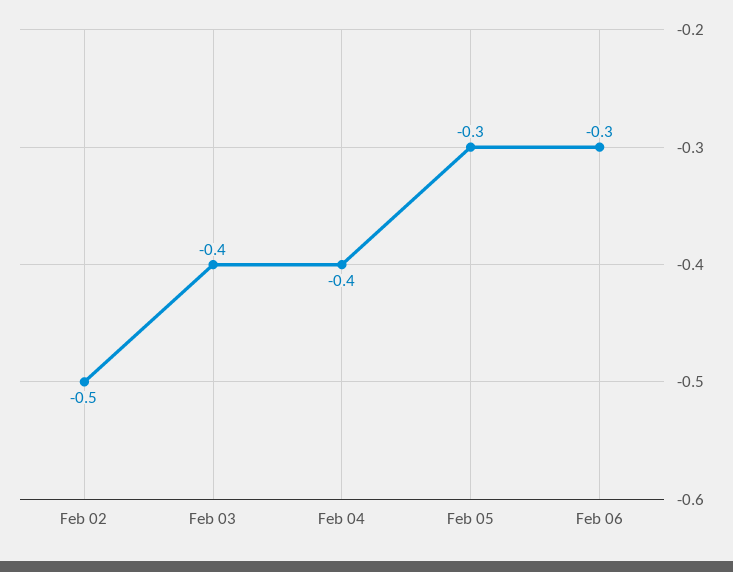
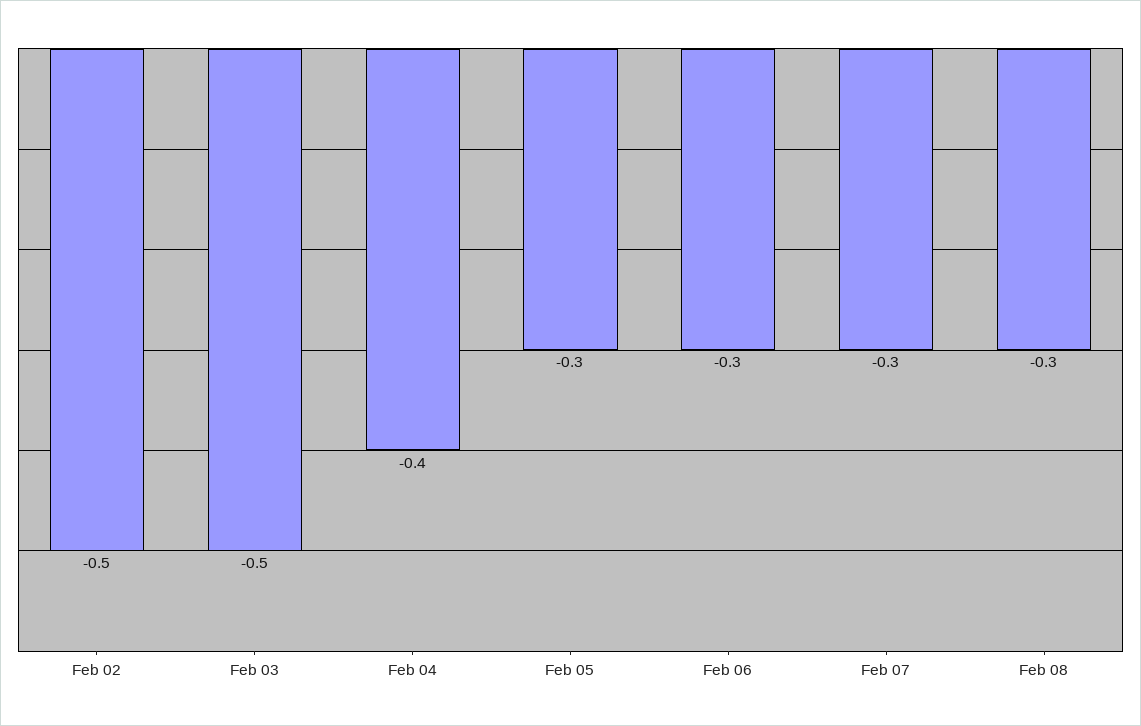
Feb 03: -0.4 -> -0.5
Feb 07: none -> -0.3
Feb 08: none -> -0.3

